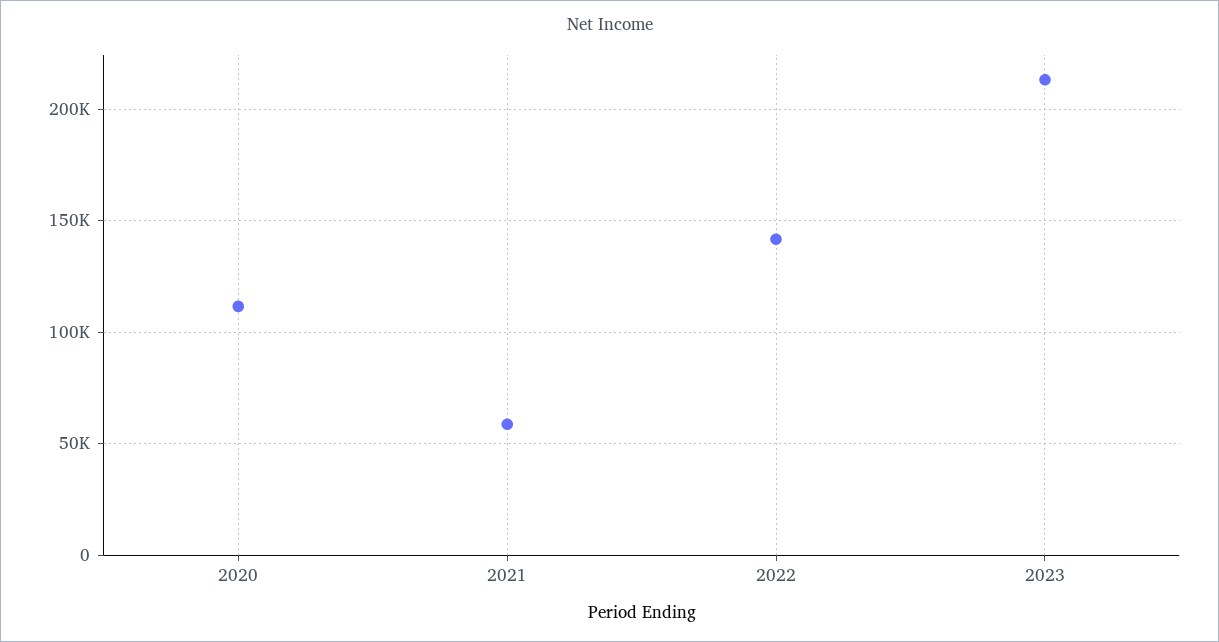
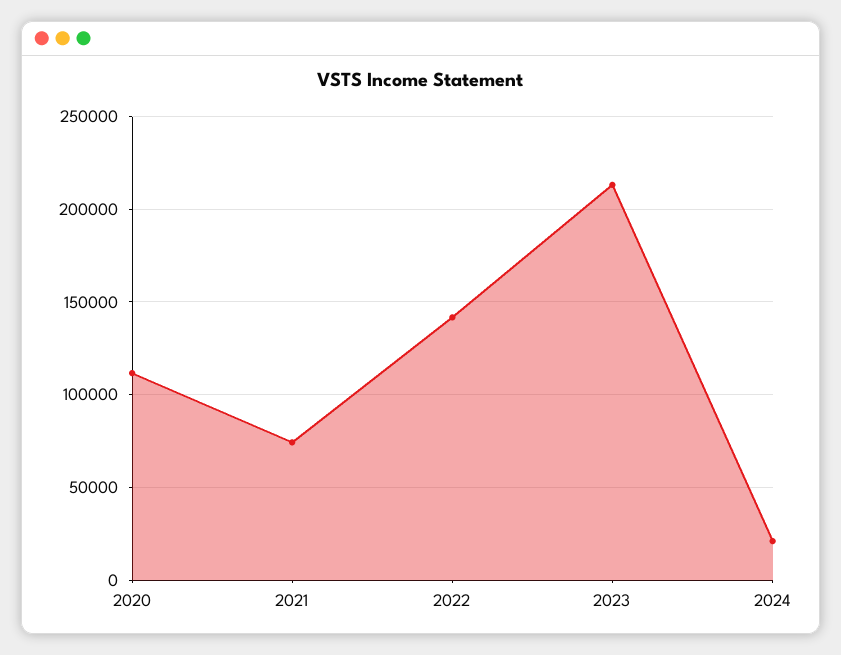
2021: 60000 -> 75000
2024: none -> 20000

